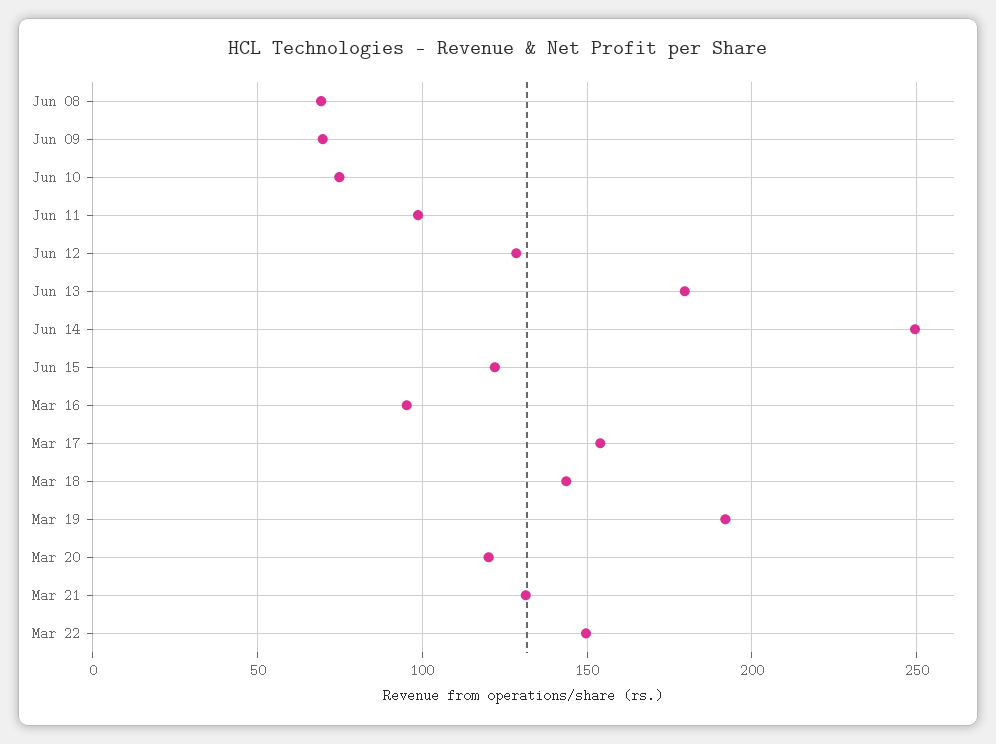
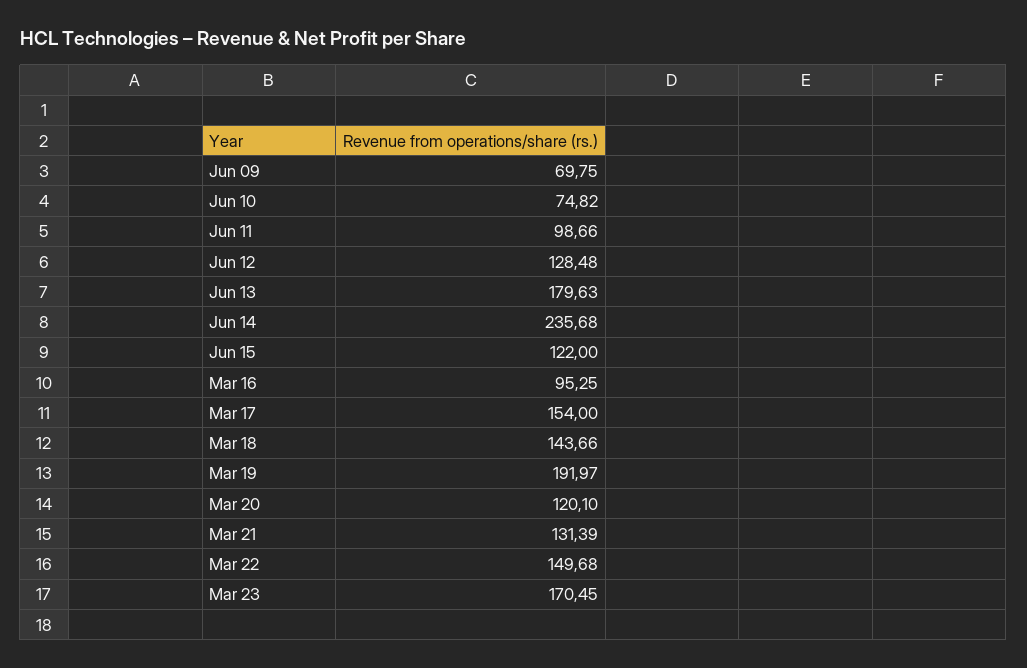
Jun 08: 70 -> none
Jun 14: 250 -> 235.68
Mar 23: none -> 170.45

